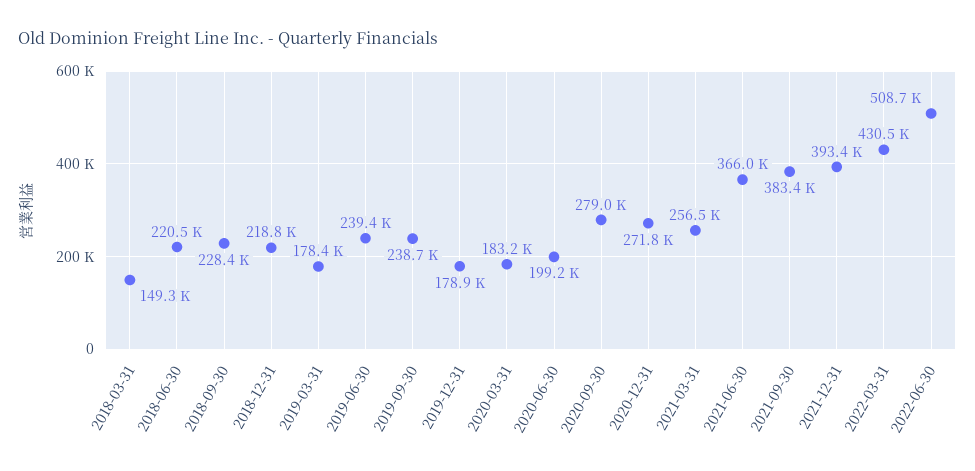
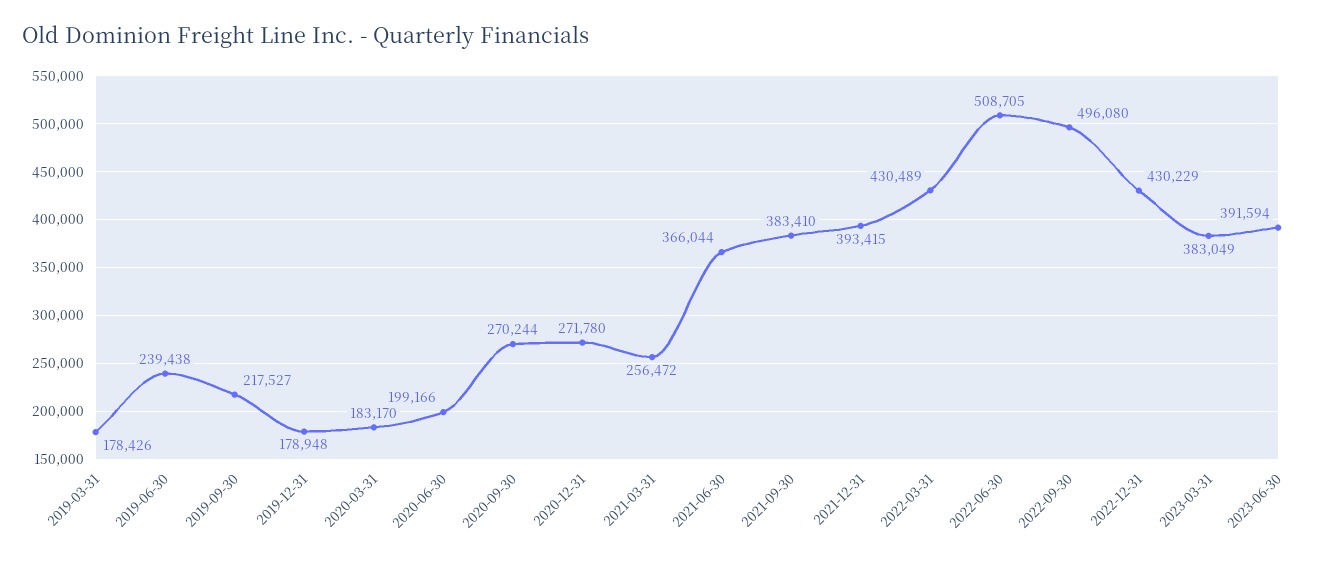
2018-03-31: 149300 -> none
2018-06-30: 220500 -> none
2018-09-30: 228400 -> none
2018-12-31: 218800 -> none
2019-09-30: 238700 -> 217527
2020-09-30: 279000 -> 270244
2022-09-30: none -> 496080
2022-12-31: none -> 430229
2023-03-31: none -> 383049
2023-06-30: none -> 391594

